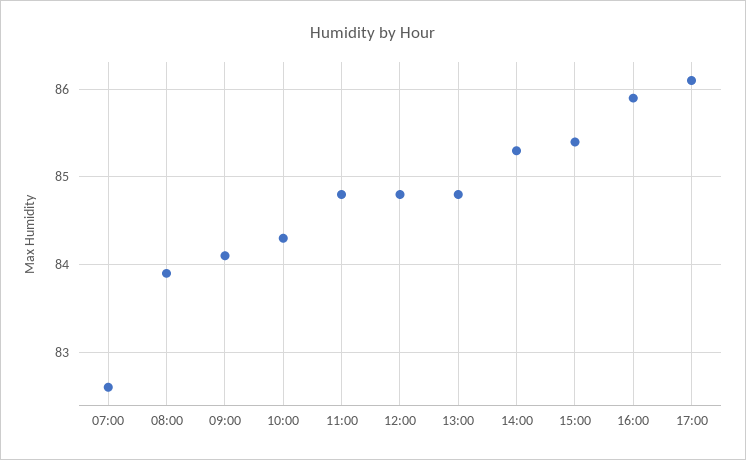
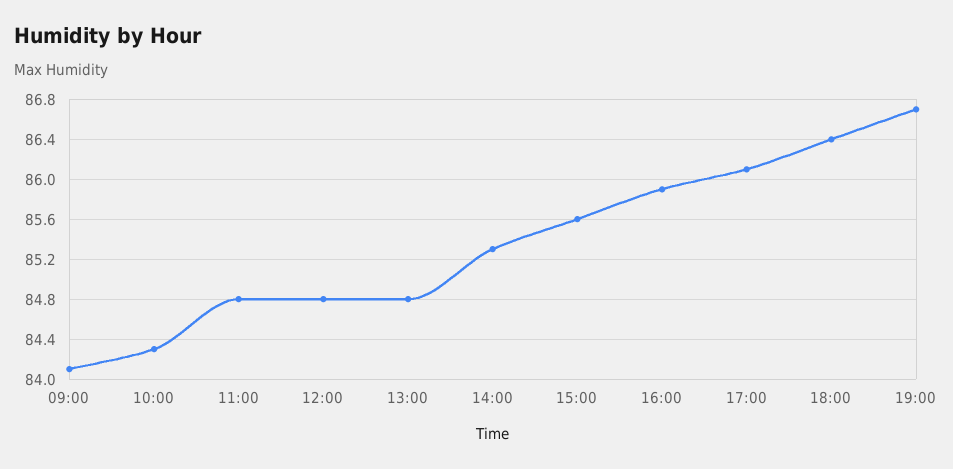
07:00: 82.6 -> none
08:00: 83.9 -> none
15:00: 85.4 -> 85.6
18:00: none -> 86.4
19:00: none -> 86.7

